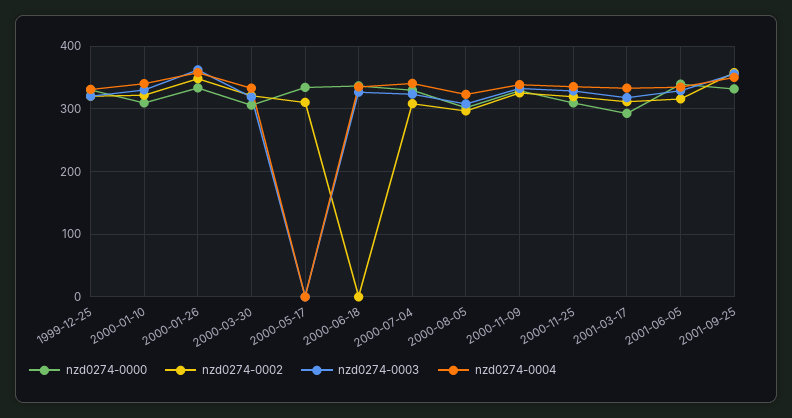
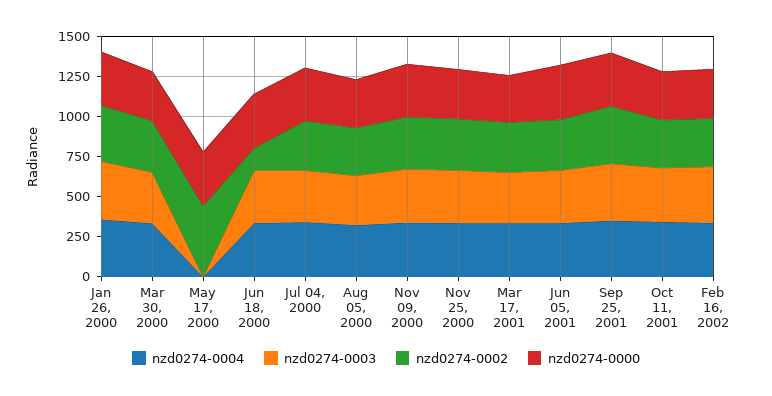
nzd0274-0000, 1999-12-25: 330 -> none
nzd0274-0002, 1999-12-25: 320 -> none
nzd0274-0003, 1999-12-25: 320 -> none
nzd0274-0004, 1999-12-25: 330 -> none
nzd0274-0000, 2000-01-10: 310 -> none
nzd0274-0002, 2000-01-10: 320 -> none
nzd0274-0003, 2000-01-10: 330 -> none
nzd0274-0004, 2000-01-10: 340 -> none
nzd0274-0002, 2000-05-17: 310 -> 450
nzd0274-0002, 2000-06-18: 0 -> 150
nzd0274-0004, Oct 11, 2001: none -> 350
nzd0274-0003, Oct 11, 2001: none -> 350
nzd0274-0002, Oct 11, 2001: none -> 300
nzd0274-0000, Oct 11, 2001: none -> 300
nzd0274-0004, Feb 16, 2002: none -> 350
nzd0274-0003, Feb 16, 2002: none -> 350
nzd0274-0002, Feb 16, 2002: none -> 300
nzd0274-0000, Feb 16, 2002: none -> 300

